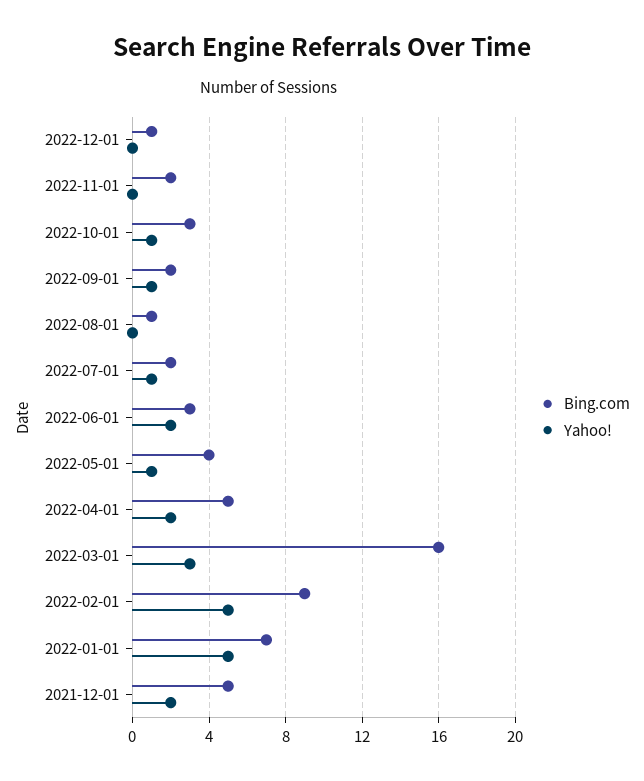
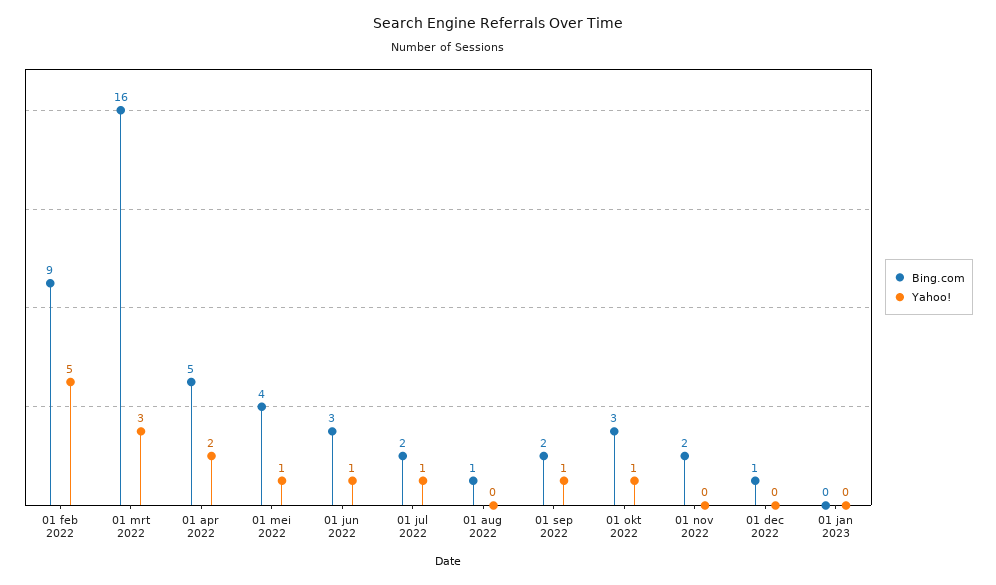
Yahoo!, 2022-06-01: 2 -> 1
Bing.com, 2022-01-01: 7 -> none
Yahoo!, 2022-01-01: 5 -> none
Bing.com, 2021-12-01: 5 -> none
Yahoo!, 2021-12-01: 2 -> none
Bing.com, 01 jan 2023: none -> 0
Yahoo!, 01 jan 2023: none -> 0

